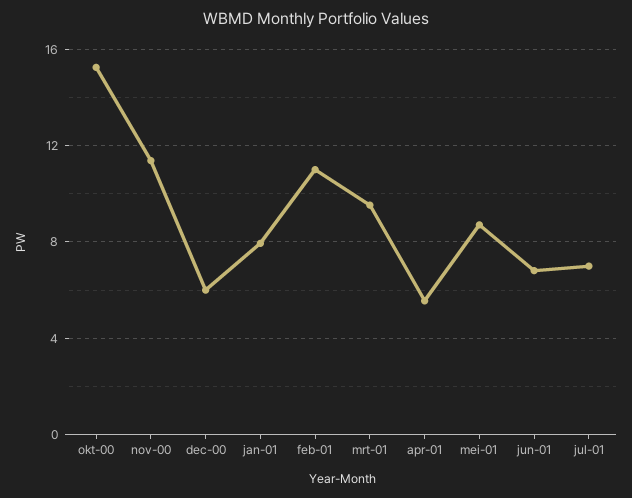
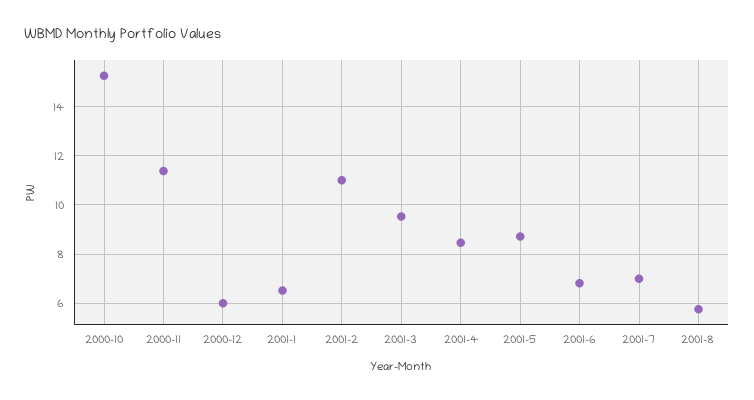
jan-01: 8 -> 6.5
apr-01: 5.5 -> 8.5
2001-8: none -> 5.75

